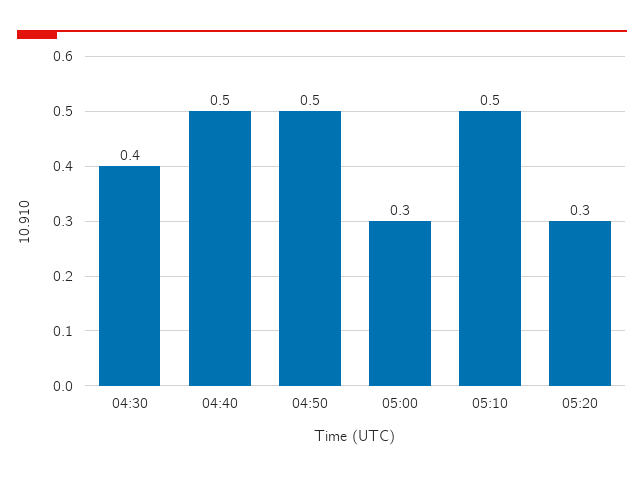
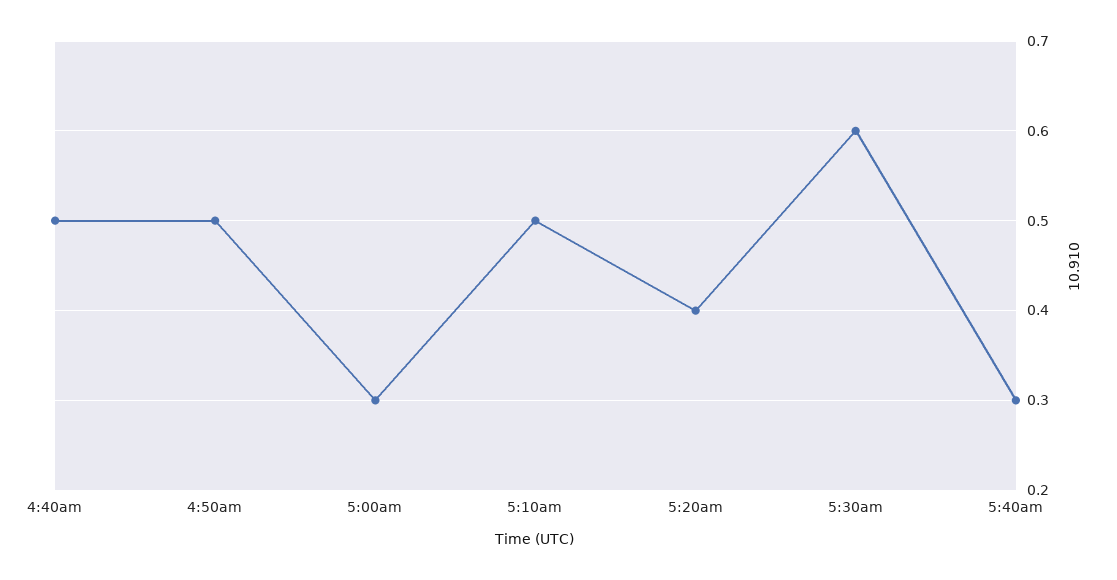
04:30: 0.4 -> none
05:20: 0.3 -> 0.4
5:30am: none -> 0.6
5:40am: none -> 0.3

